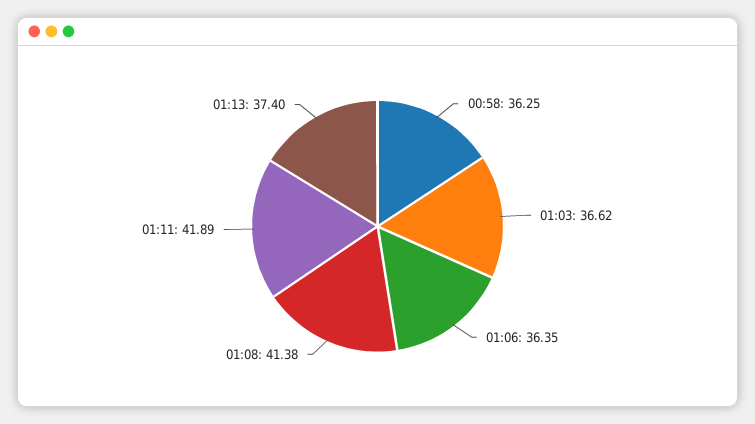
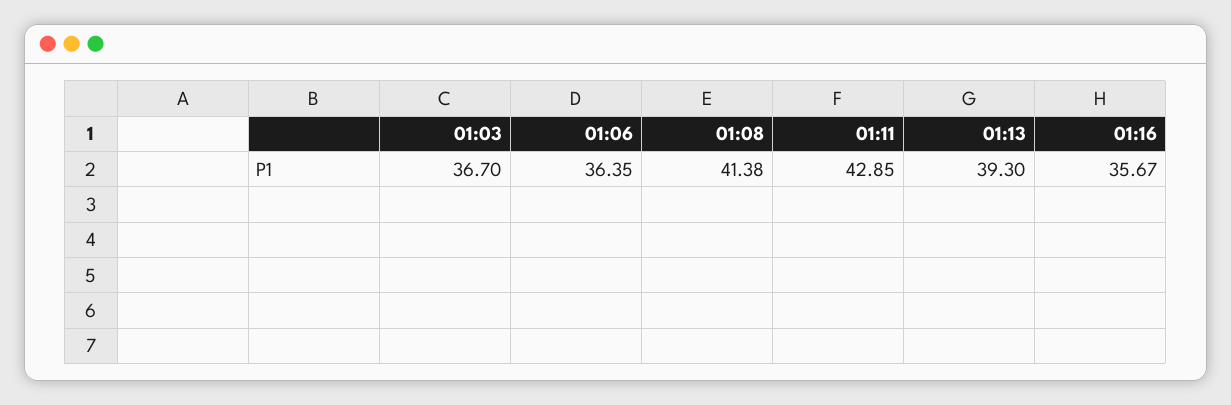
00:58: 36.25 -> none
01:03: 36.62 -> 36.7
01:11: 41.89 -> 42.85
01:13: 37.4 -> 39.3
01:16: none -> 35.67

